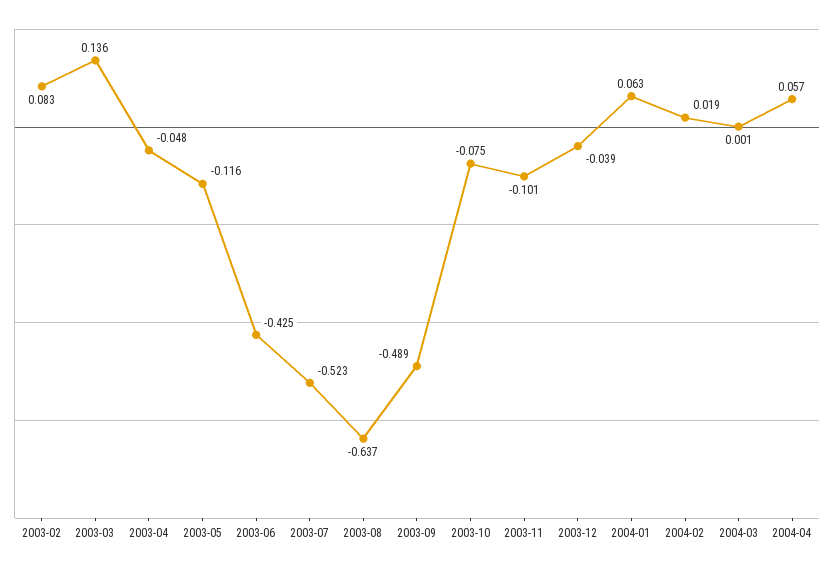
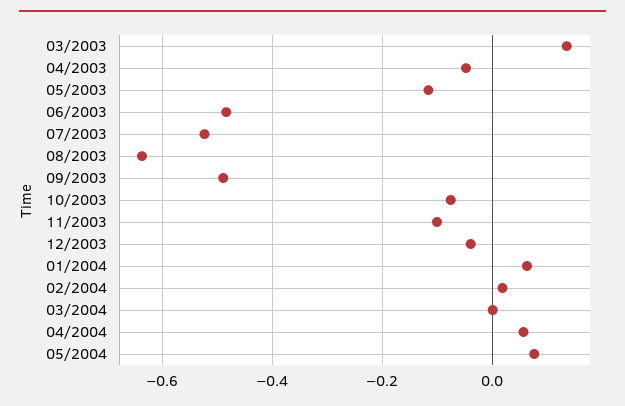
2003-02: 0.083 -> none
2003-06: -0.425 -> -0.48
05/2004: none -> 0.08

